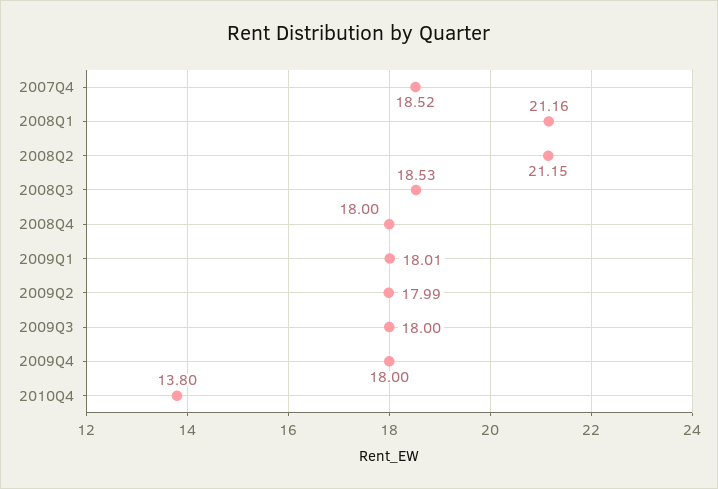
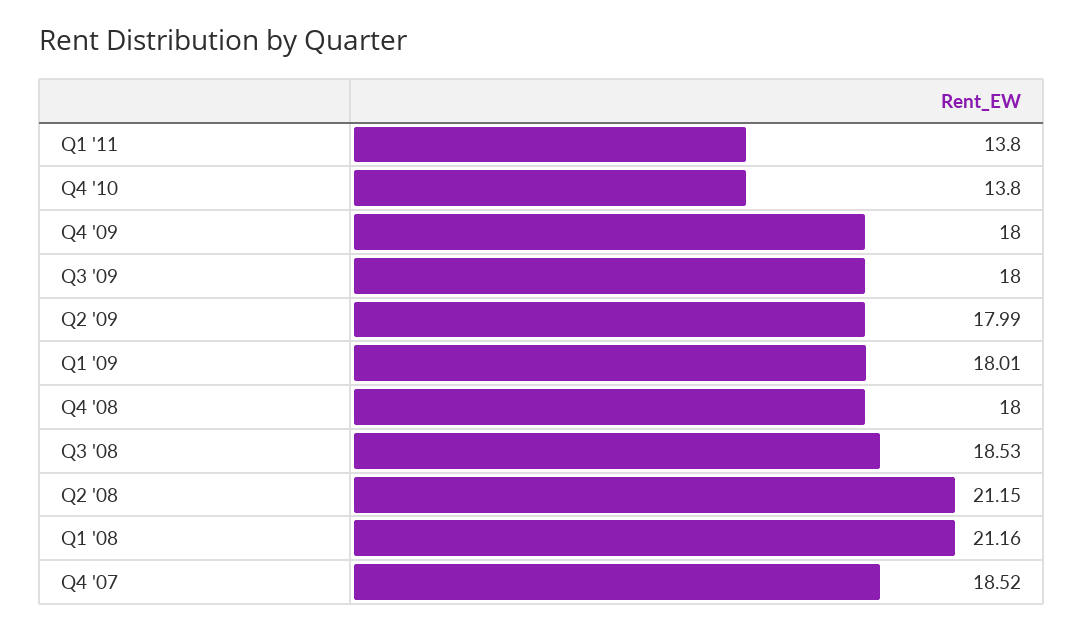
Q1 '11: none -> 13.8

